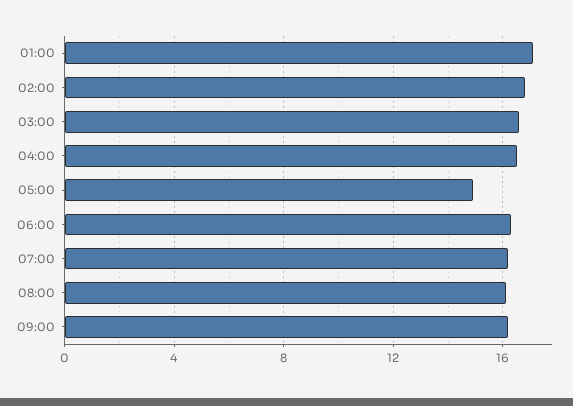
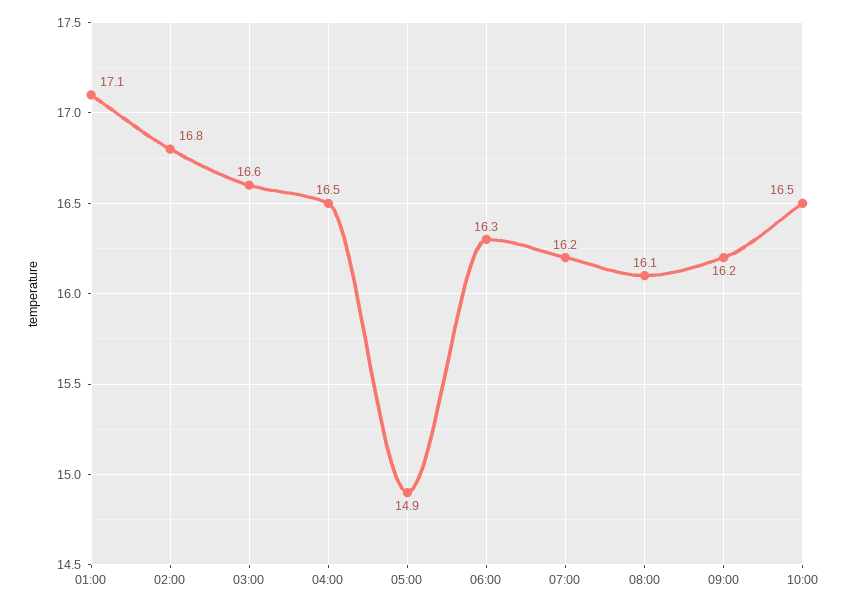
10:00: none -> 16.5

